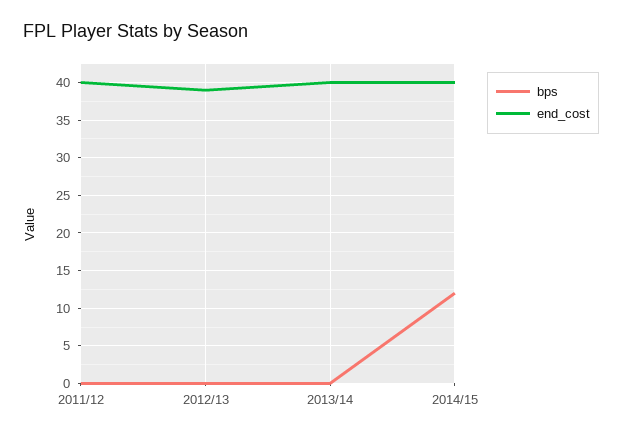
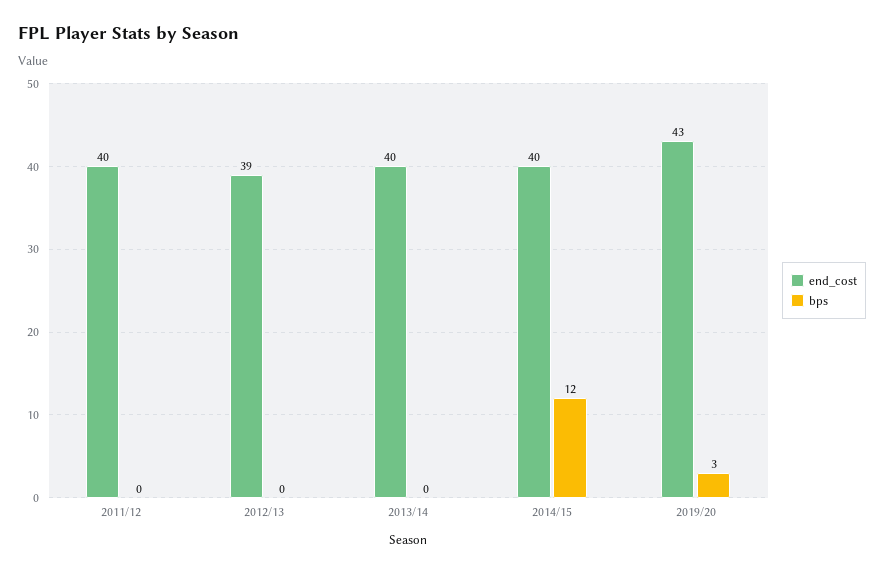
end_cost, 2019/20: none -> 43
bps, 2019/20: none -> 3

